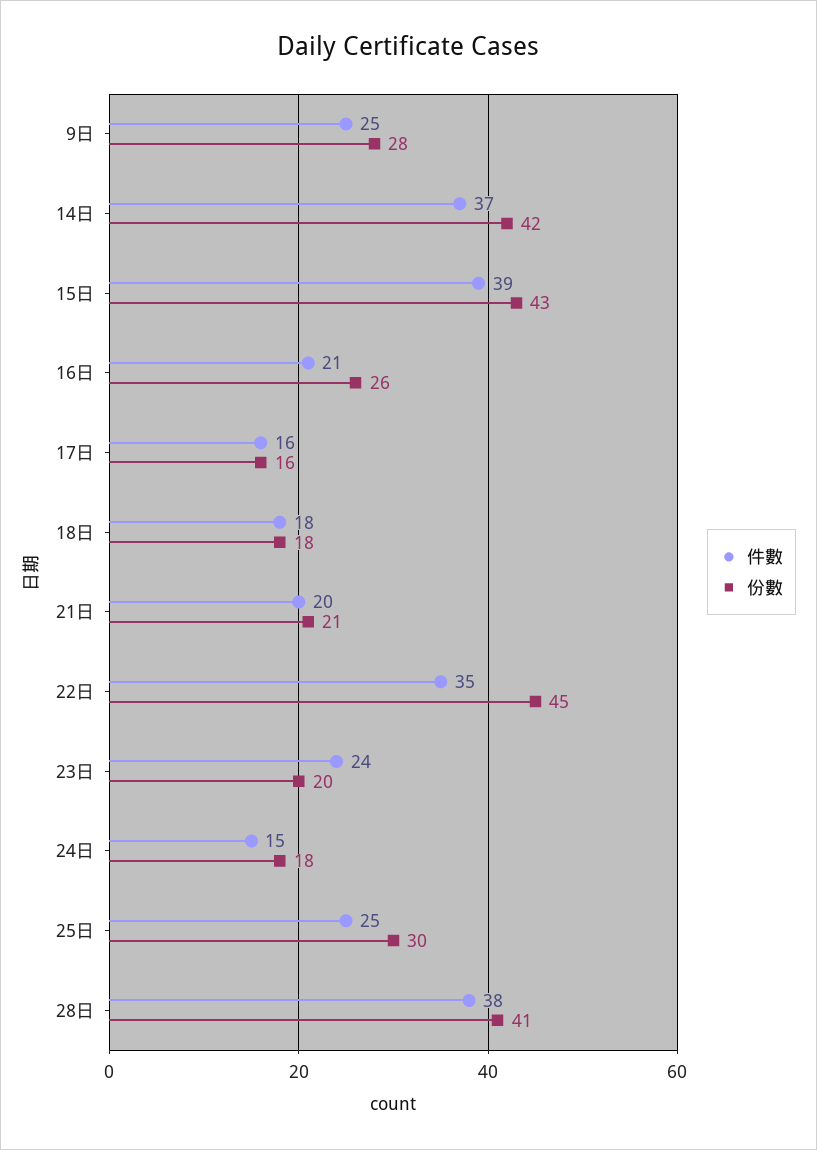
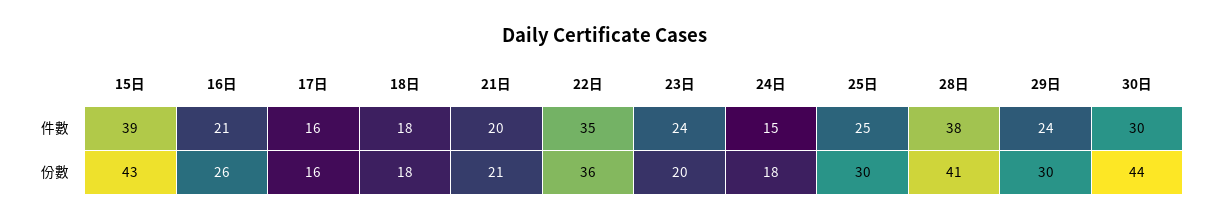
件數, 9日: 25 -> none
份數, 9日: 28 -> none
件數, 14日: 37 -> none
份數, 14日: 42 -> none
份數, 22日: 45 -> 36
件數, 29日: none -> 24
件數, 30日: none -> 30
份數, 29日: none -> 30
份數, 30日: none -> 44

